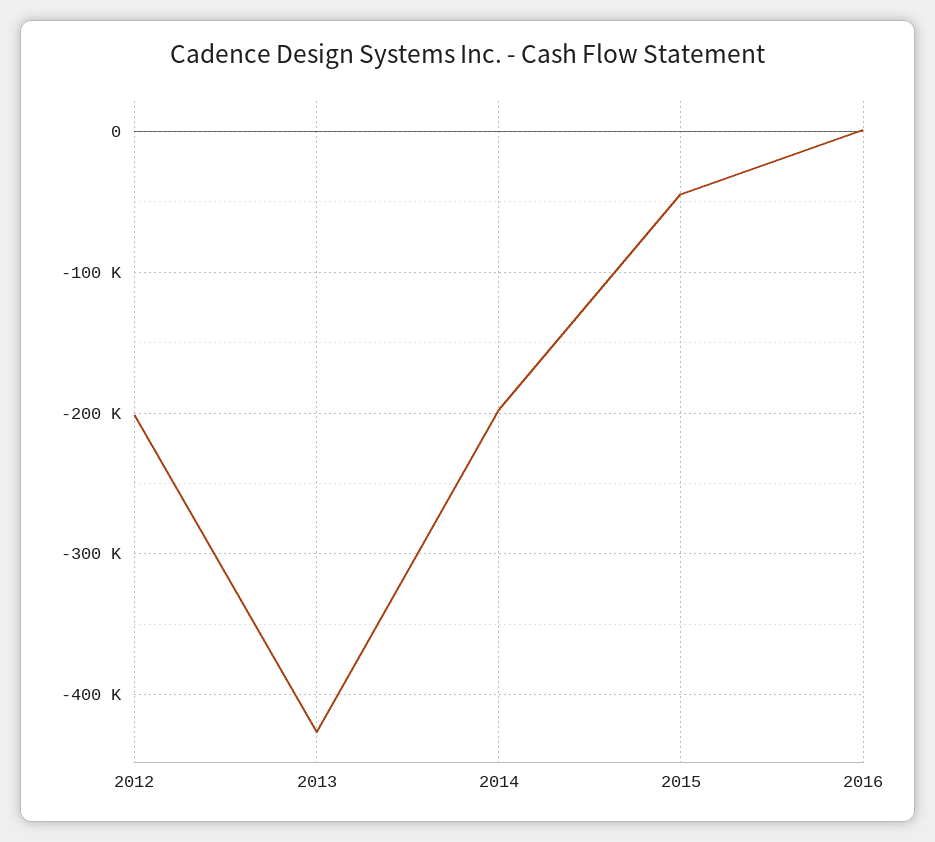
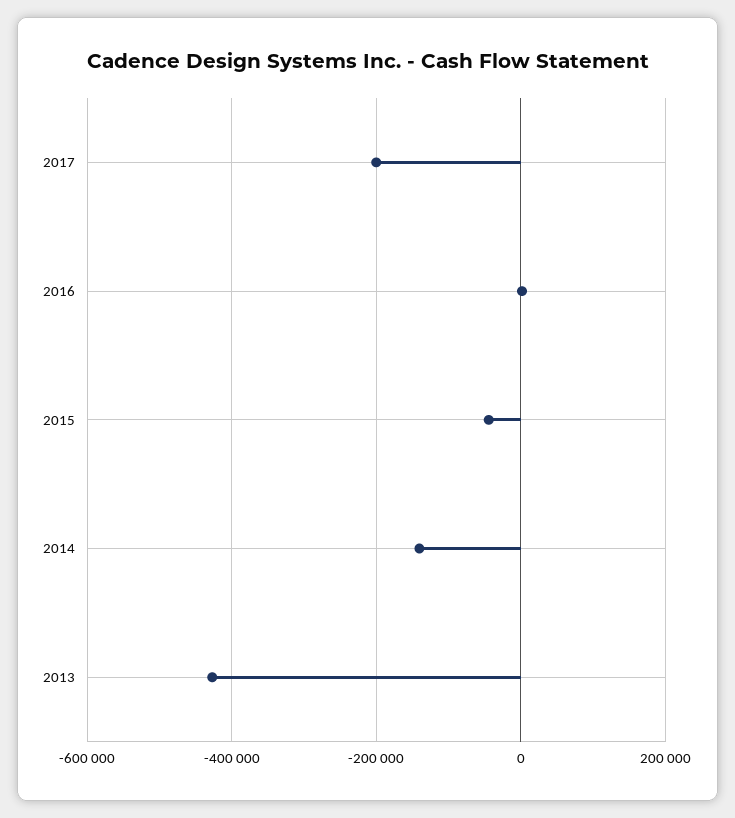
2012: -200000 -> none
2014: -200000 -> -140000
2017: none -> -200000

